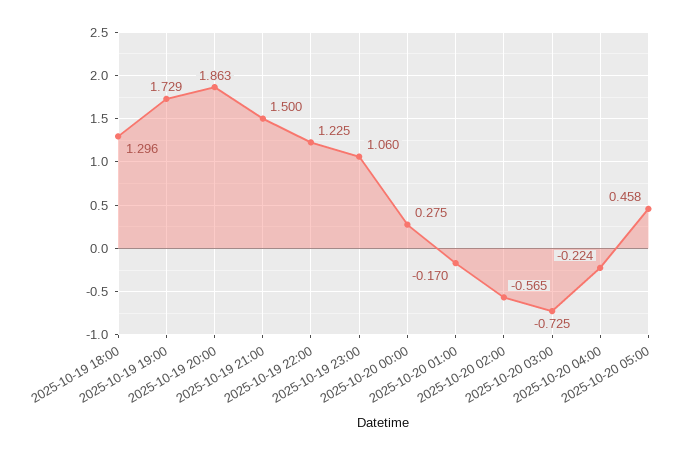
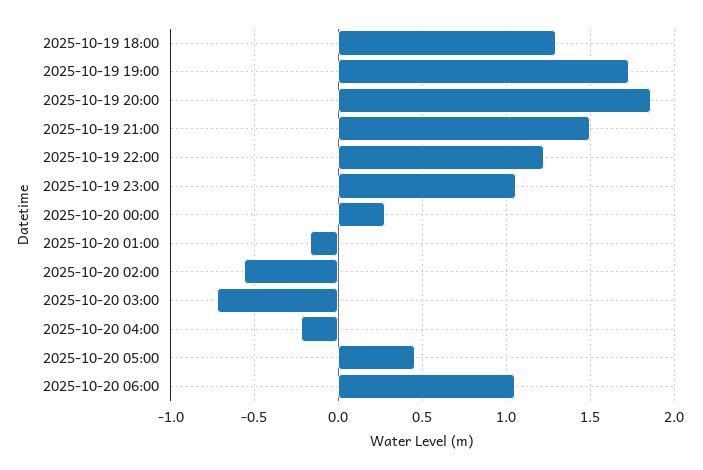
2025-10-20 06:00: none -> 1.05

